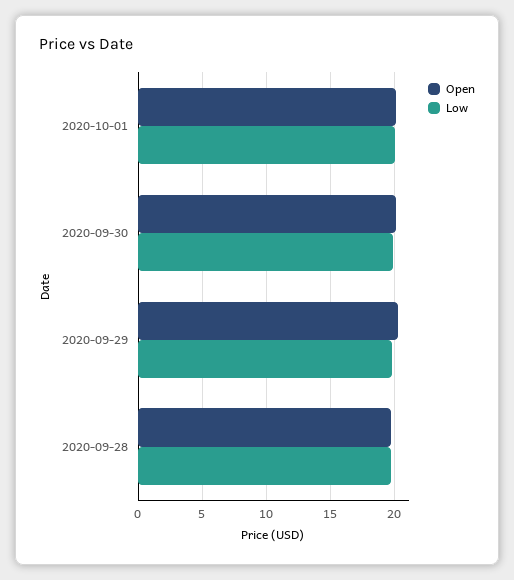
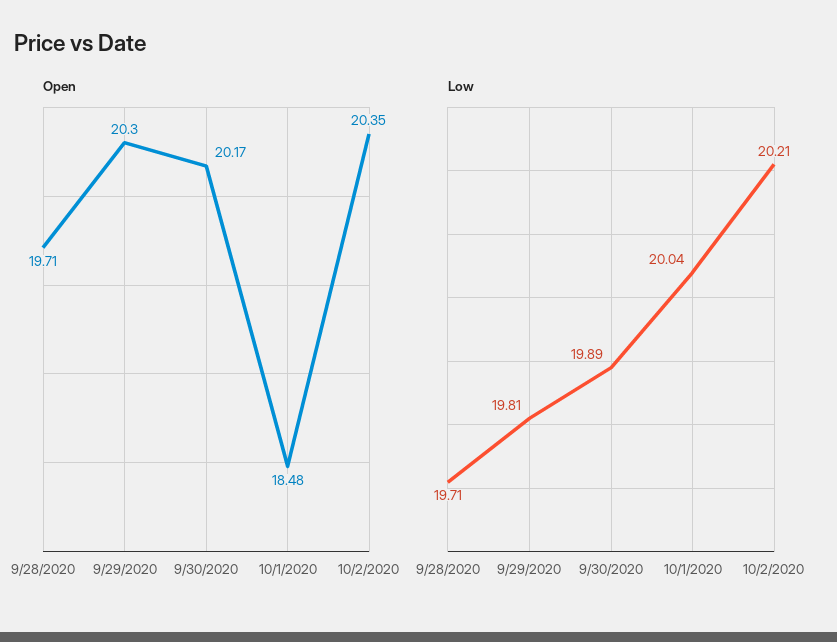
Open, 2020-10-01: 20 -> 18.48
Open, 10/2/2020: none -> 20.35
Low, 10/2/2020: none -> 20.21

